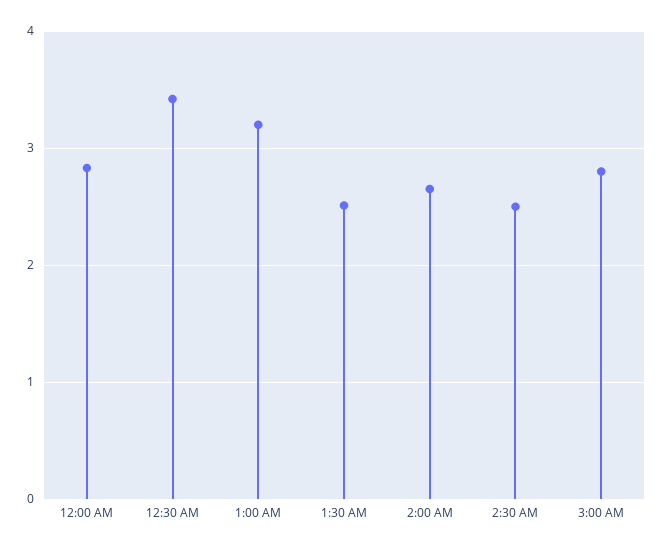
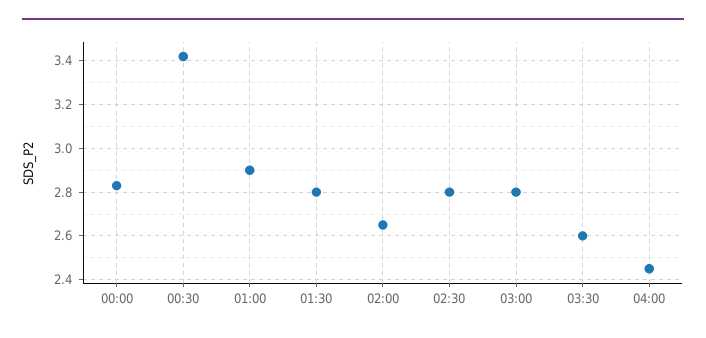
1:00 AM: 3.2 -> 2.9
1:30 AM: 2.5 -> 2.8
2:30 AM: 2.5 -> 2.8
03:30: none -> 2.6
04:00: none -> 2.45

